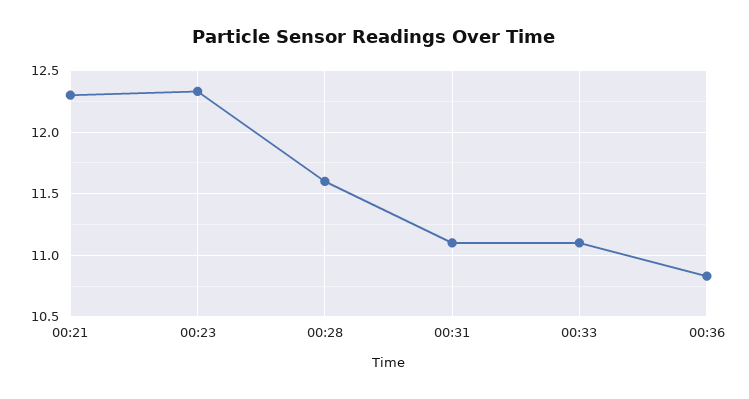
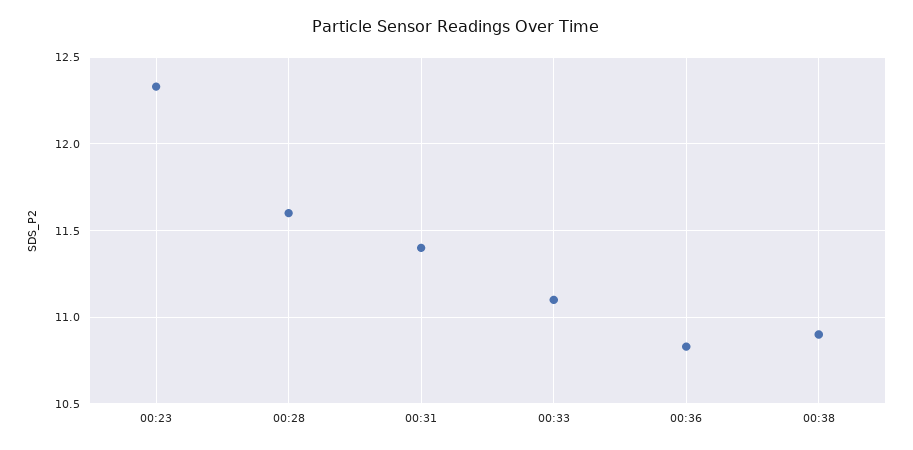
00:21: 12.3 -> none
00:31: 11.1 -> 11.4
00:38: none -> 10.9

